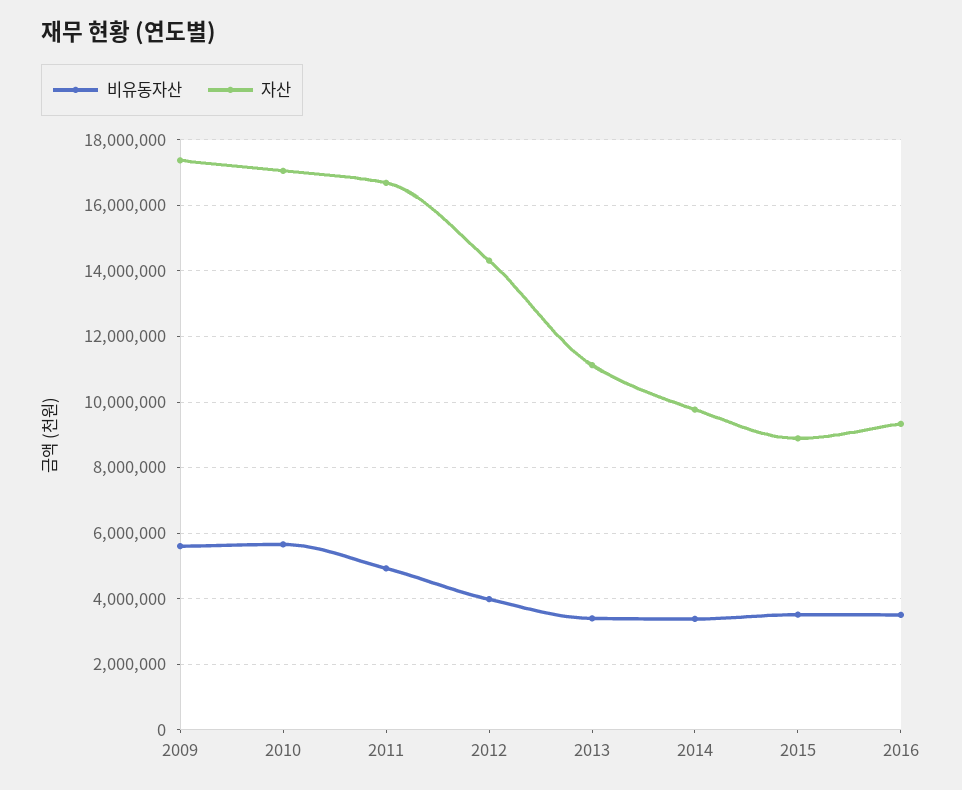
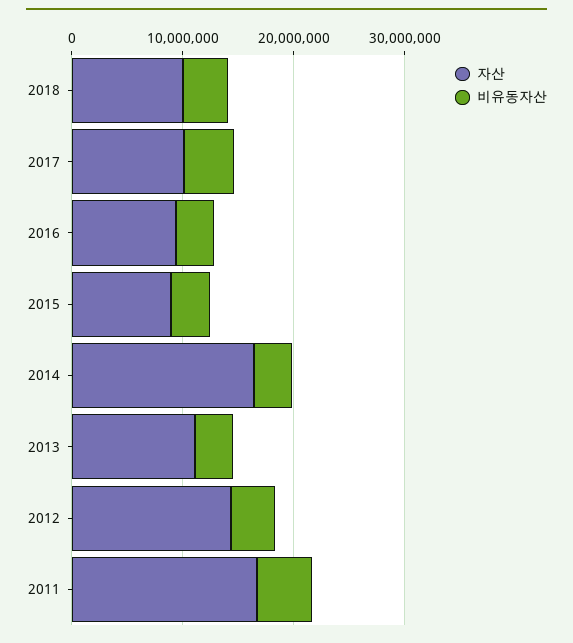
비유동자산, 2009: 5600000 -> none
자산, 2009: 17400000 -> none
비유동자산, 2010: 5600000 -> none
자산, 2010: 17000000 -> none
자산, 2014: 9800000 -> 16000000
자산, 2018: none -> 10000000
비유동자산, 2018: none -> 4000000
자산, 2017: none -> 10000000
비유동자산, 2017: none -> 4000000

